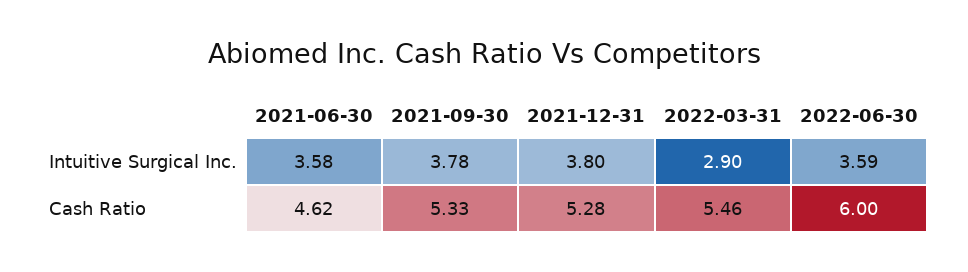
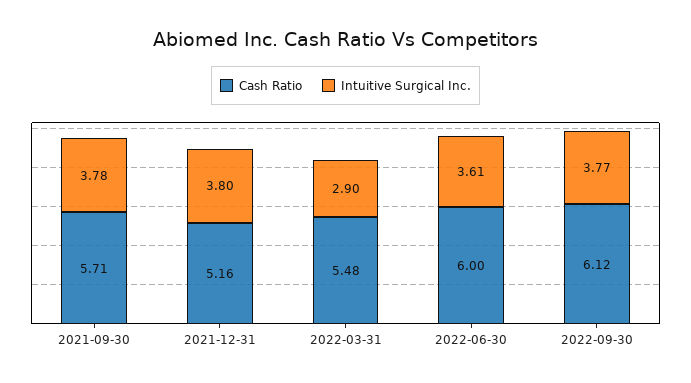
Intuitive Surgical Inc., 2021-06-30: 3.58 -> none
Intuitive Surgical Inc., 2022-06-30: 3.59 -> 3.61
Cash Ratio, 2021-06-30: 4.62 -> none
Cash Ratio, 2021-09-30: 5.33 -> 5.71
Cash Ratio, 2021-12-31: 5.28 -> 5.16
Cash Ratio, 2022-03-31: 5.46 -> 5.48
Cash Ratio, 2022-09-30: none -> 6.12
Intuitive Surgical Inc., 2022-09-30: none -> 3.77

